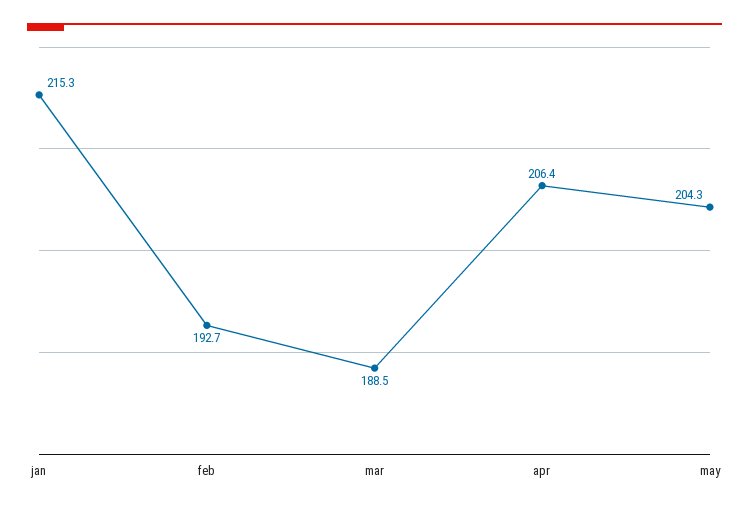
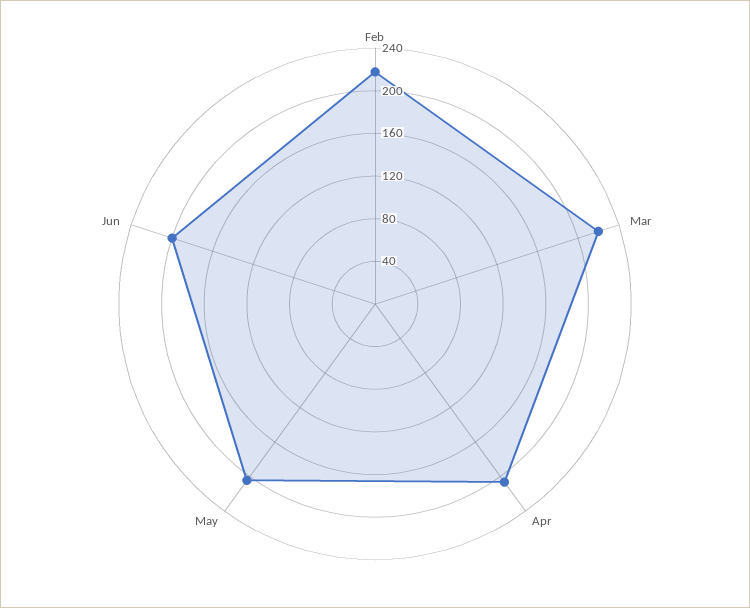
jan: 215.3 -> none
feb: 192.7 -> 220
mar: 188.5 -> 220
Jun: none -> 200

